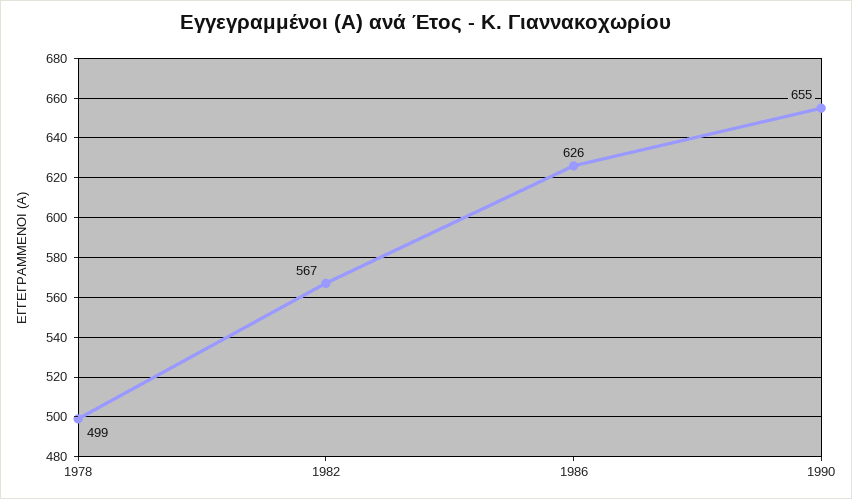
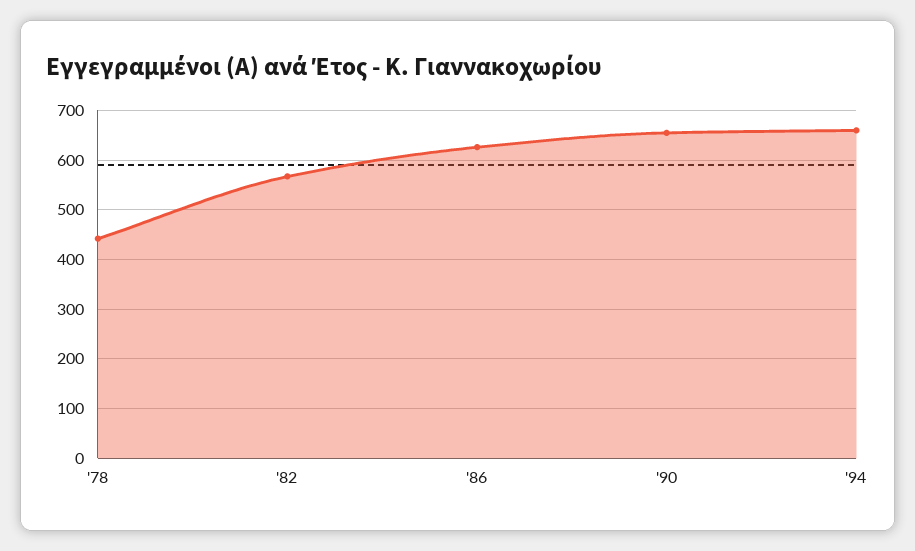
1978: 499 -> 440
'94: none -> 660

